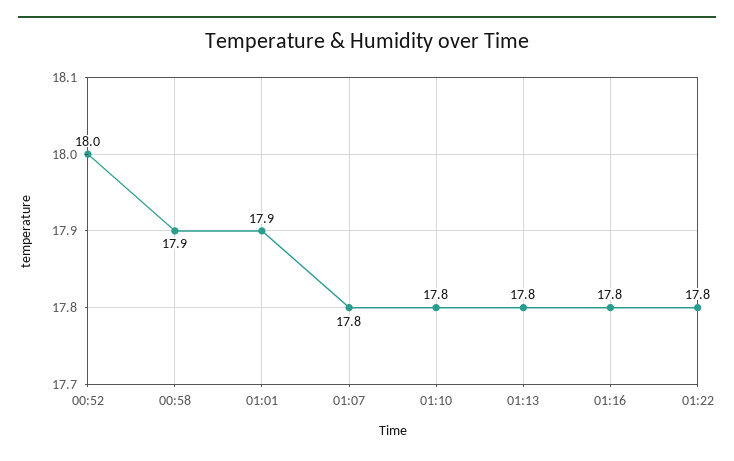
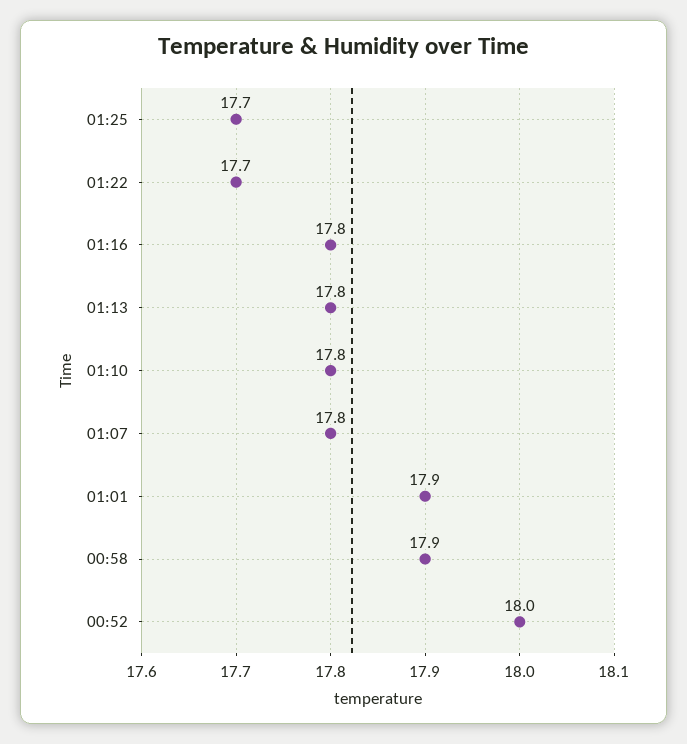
01:22: 17.8 -> 17.7
01:25: none -> 17.7

